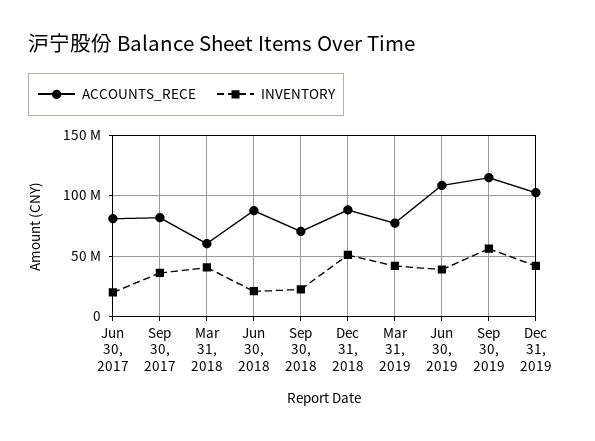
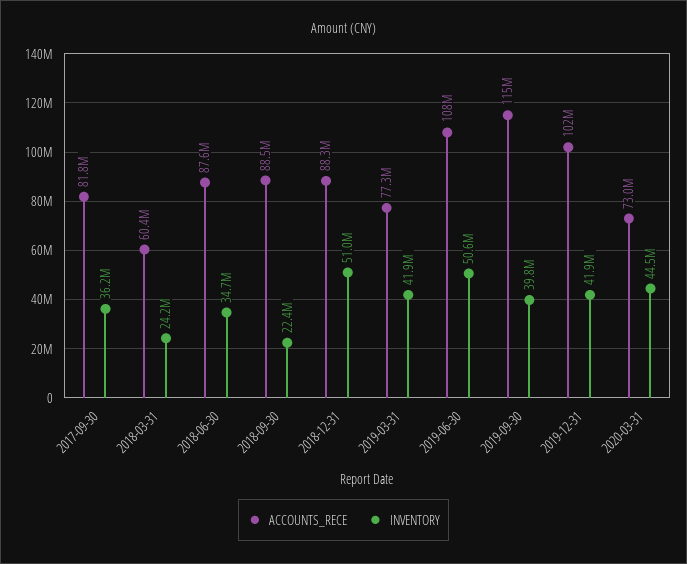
ACCOUNTS_RECE, Jun 30, 2017: 80000000 -> none
INVENTORY, Jun 30, 2017: 20000000 -> none
INVENTORY, Mar 31, 2018: 40000000 -> 24200000
INVENTORY, Jun 30, 2018: 20000000 -> 34700000
ACCOUNTS_RECE, Sep 30, 2018: 70000000 -> 88500000
INVENTORY, Jun 30, 2019: 40000000 -> 50600000
INVENTORY, Sep 30, 2019: 55000000 -> 39800000
ACCOUNTS_RECE, 2020-03-31: none -> 73000000
INVENTORY, 2020-03-31: none -> 44500000

